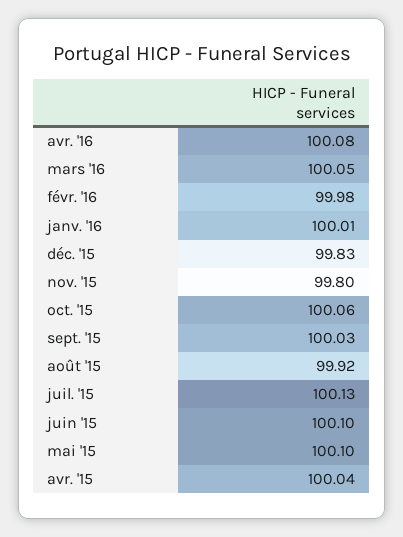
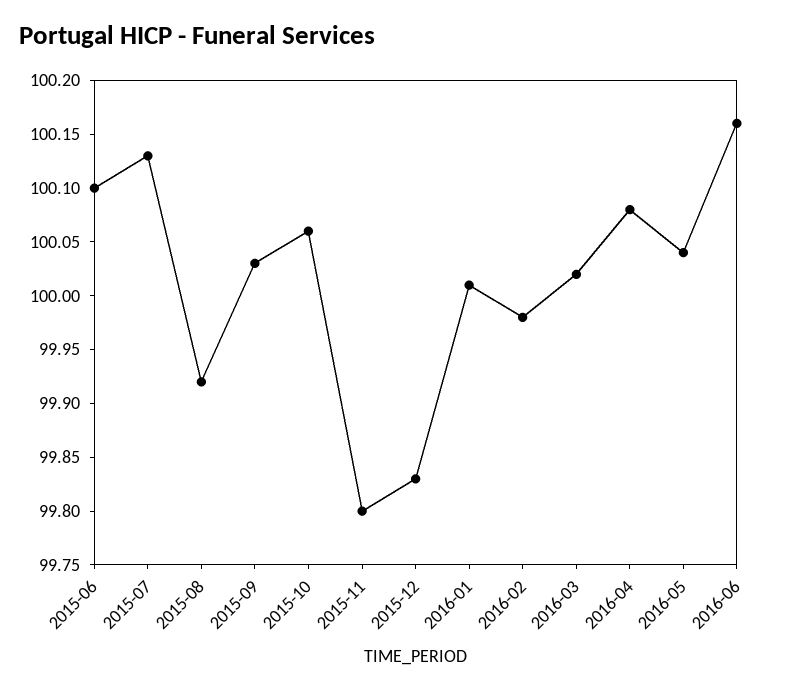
mars '16: 100.05 -> 100.02
mai '15: 100.1 -> none
avr. '15: 100.04 -> none
2016-05: none -> 100.04
2016-06: none -> 100.16

